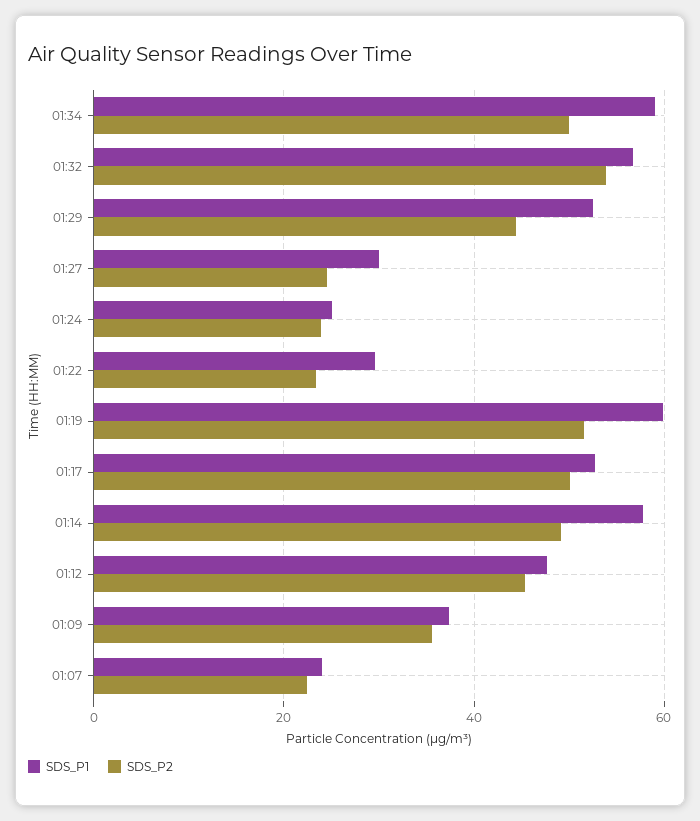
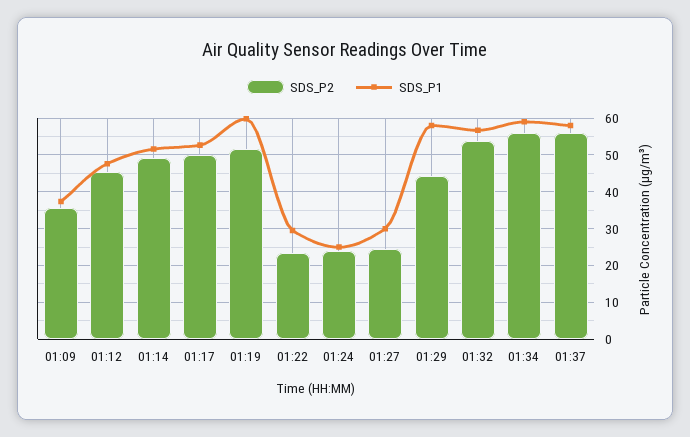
SDS_P2, 01:34: 50 -> 56
SDS_P1, 01:29: 52 -> 58
SDS_P1, 01:14: 58 -> 52
SDS_P1, 01:07: 24 -> none
SDS_P2, 01:07: 22 -> none
SDS_P2, 01:37: none -> 56
SDS_P1, 01:37: none -> 58

